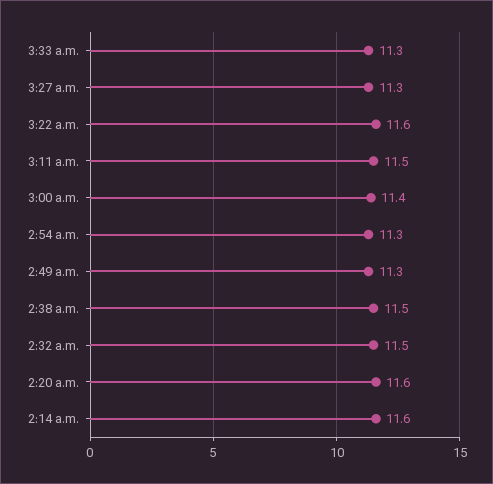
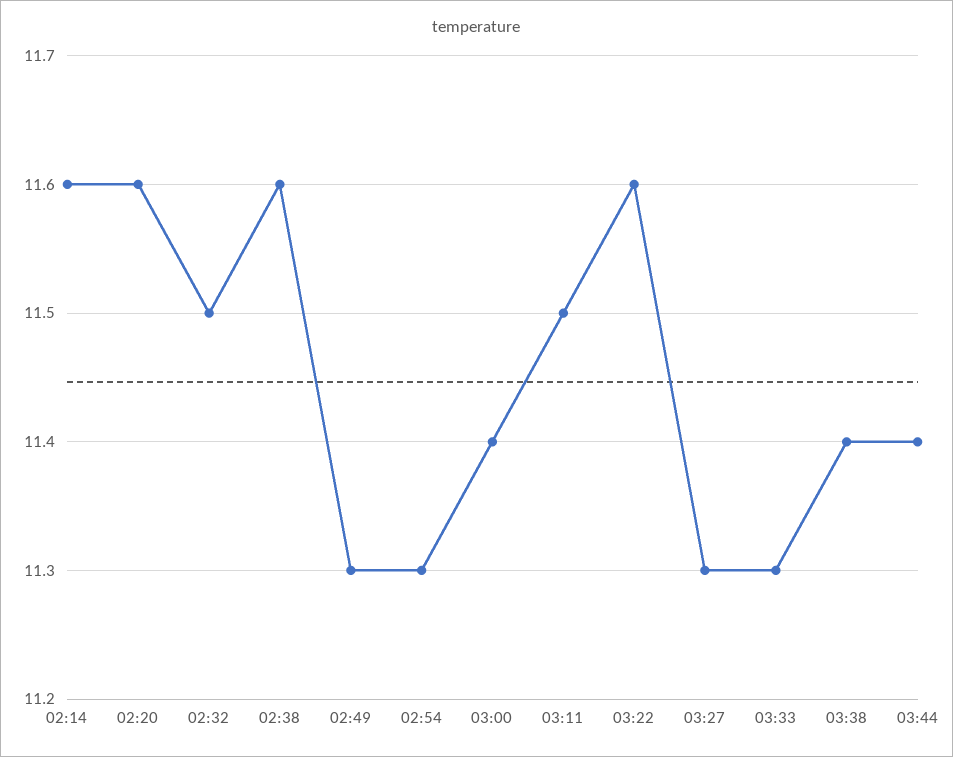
2:38 a.m.: 11.5 -> 11.6
03:38: none -> 11.4
03:44: none -> 11.4

